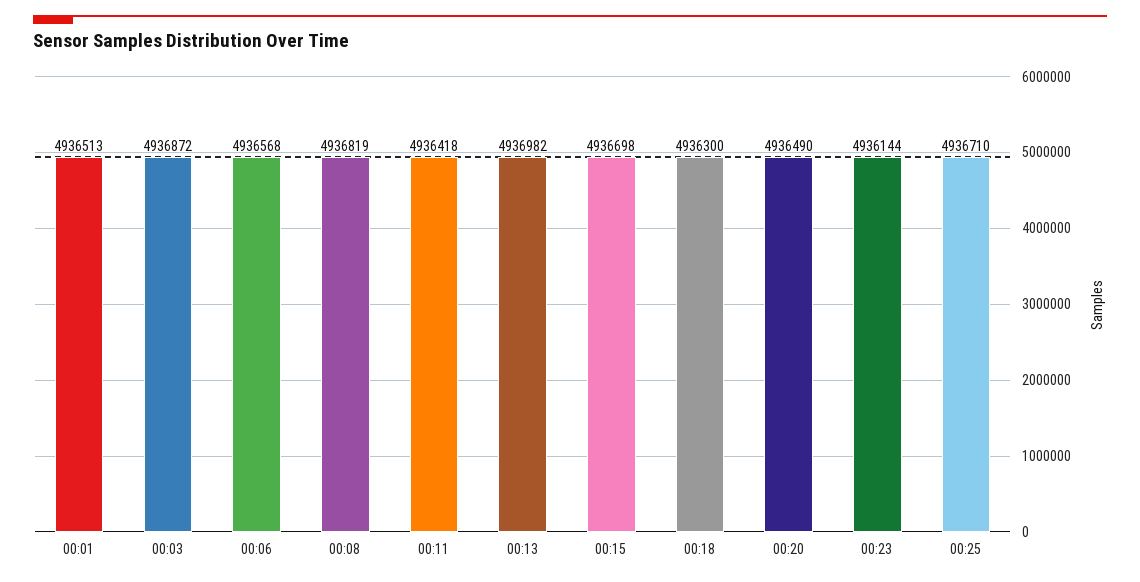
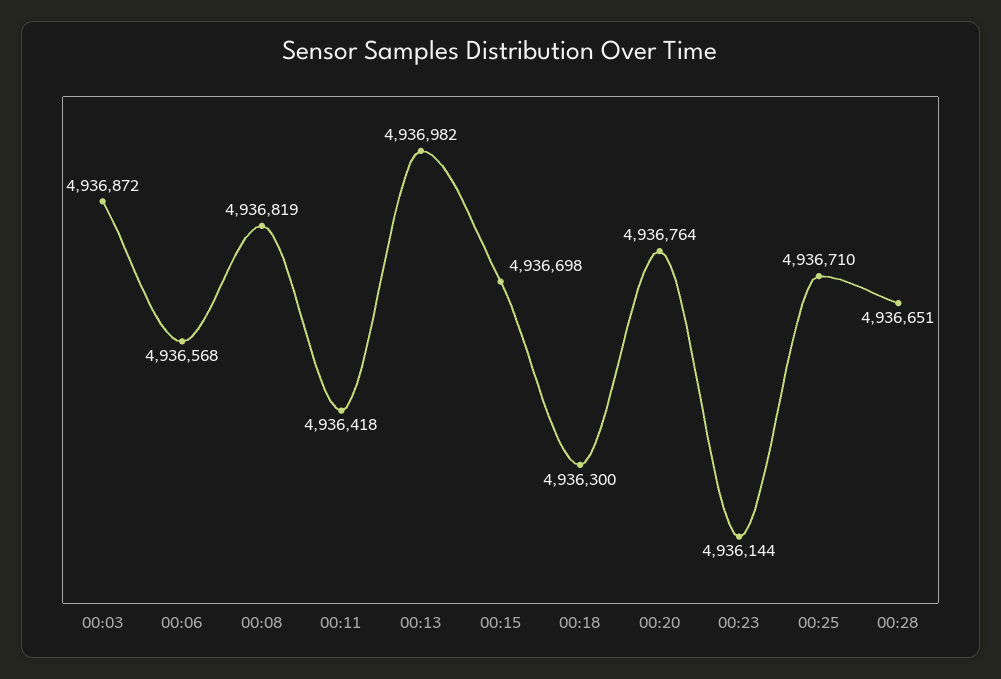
00:01: 4936513 -> none
00:20: 4936490 -> 4936764
00:28: none -> 4936651

